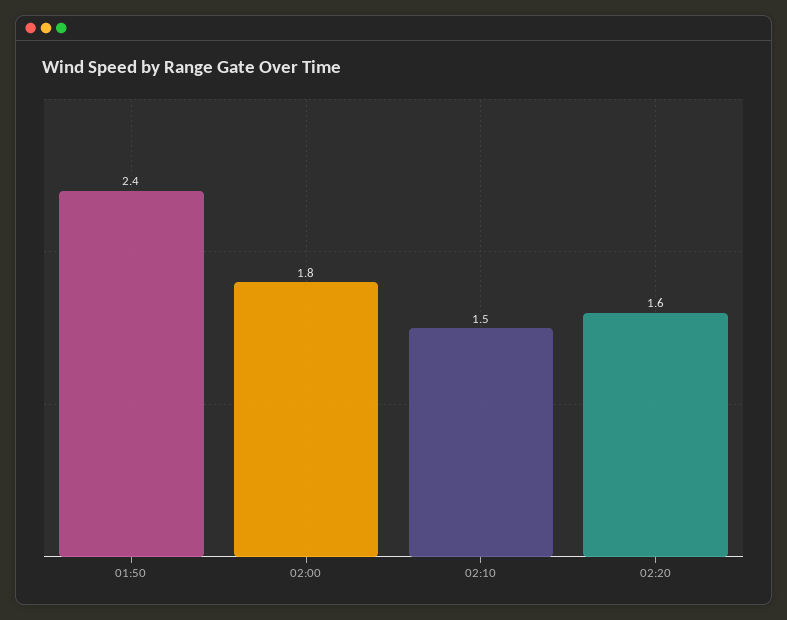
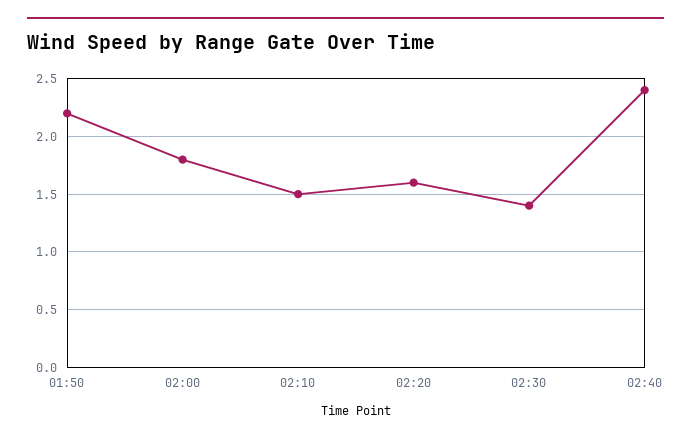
01:50: 2.4 -> 2.2
02:30: none -> 1.4
02:40: none -> 2.4

